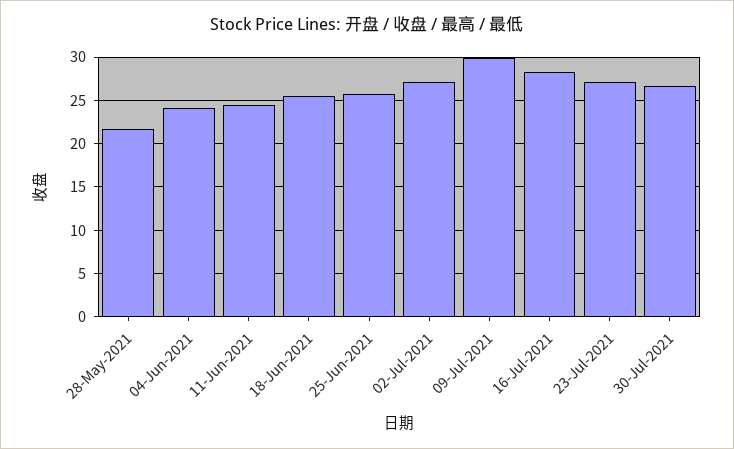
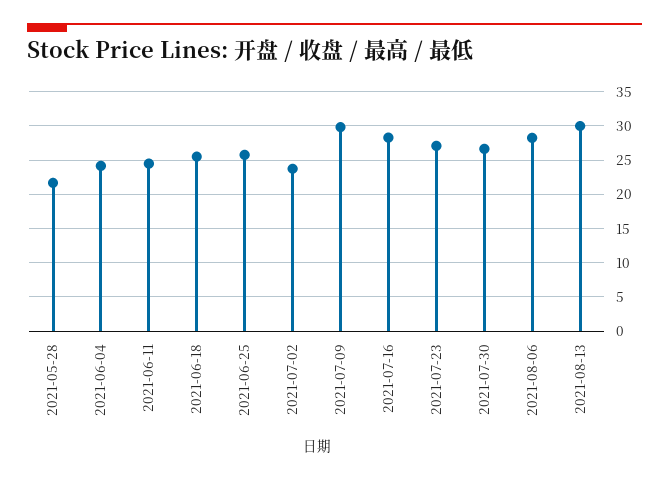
02-Jul-2021: 27 -> 24
2021-08-06: none -> 28
2021-08-13: none -> 30

